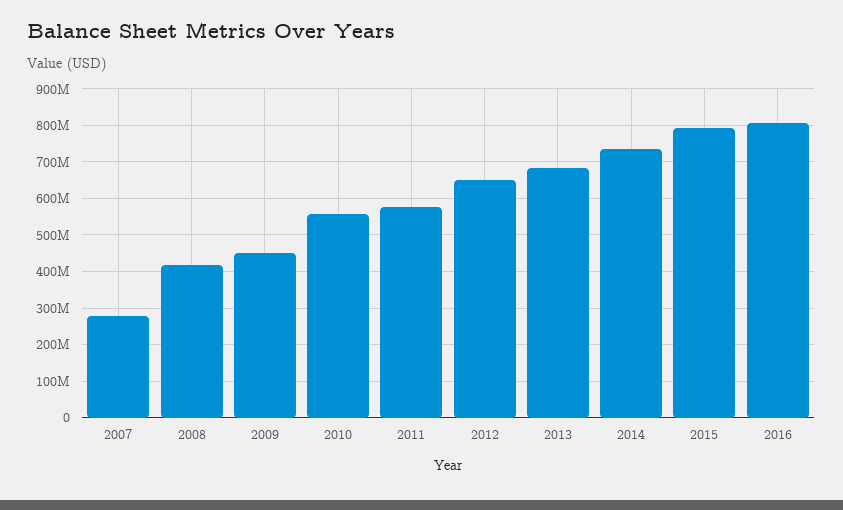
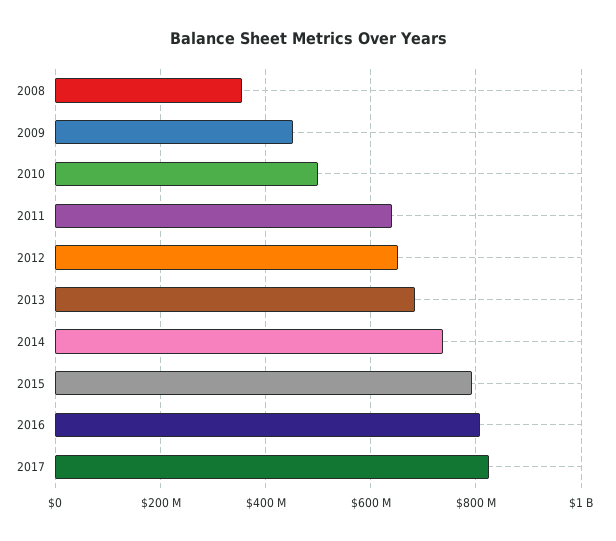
2007: 280000000 -> none
2008: 420000000 -> 360000000
2010: 560000000 -> 500000000
2011: 580000000 -> 640000000
2017: none -> 820000000

